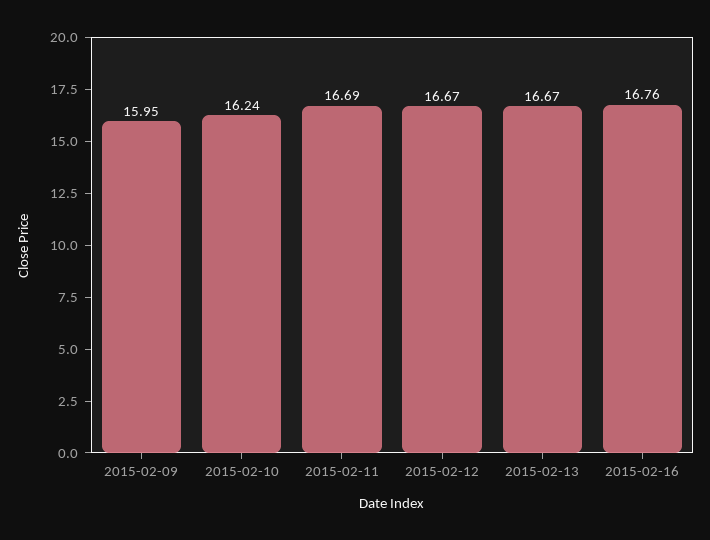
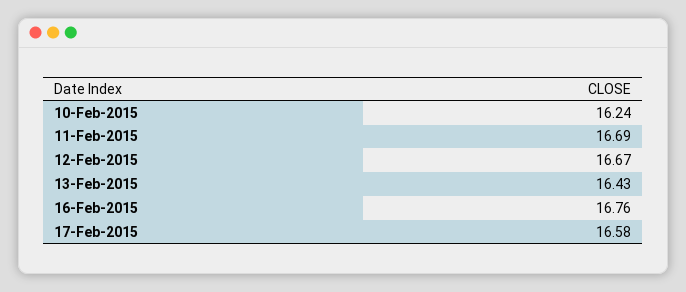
2015-02-09: 15.95 -> none
2015-02-13: 16.67 -> 16.43
17-Feb-2015: none -> 16.58

